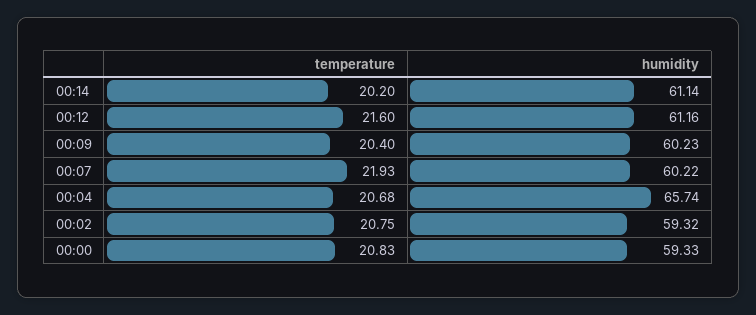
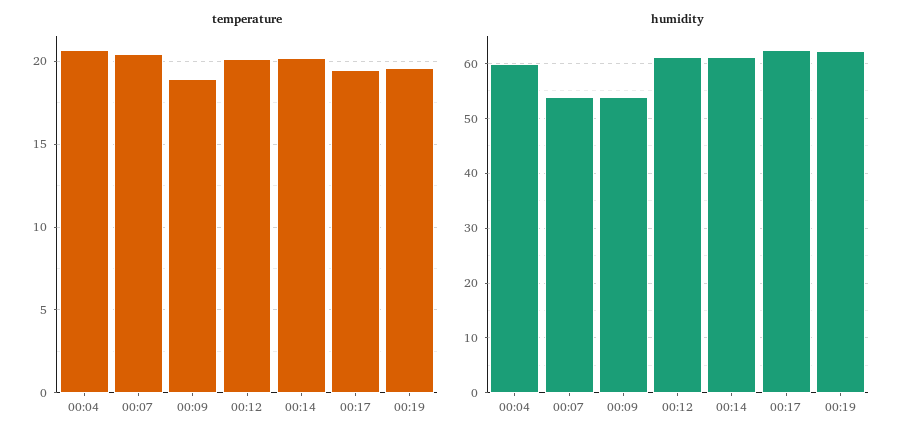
temperature, 00:12: 21.6 -> 20
temperature, 00:09: 20.4 -> 19
humidity, 00:09: 60.23 -> 54
temperature, 00:07: 21.93 -> 20.5
humidity, 00:07: 60.22 -> 54
humidity, 00:04: 65.74 -> 60
temperature, 00:02: 20.75 -> none
humidity, 00:02: 59.32 -> none
temperature, 00:00: 20.83 -> none
humidity, 00:00: 59.33 -> none
temperature, 00:17: none -> 19.5
temperature, 00:19: none -> 19.5
humidity, 00:17: none -> 62
humidity, 00:19: none -> 62

